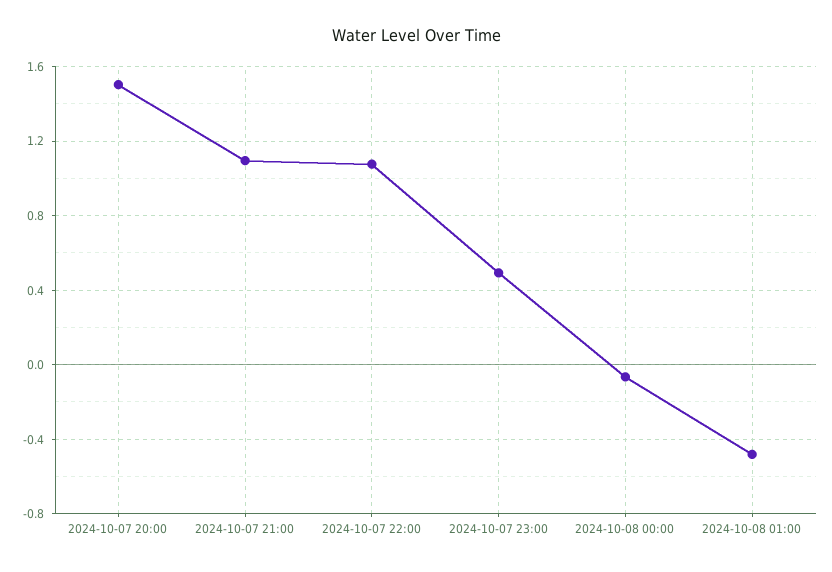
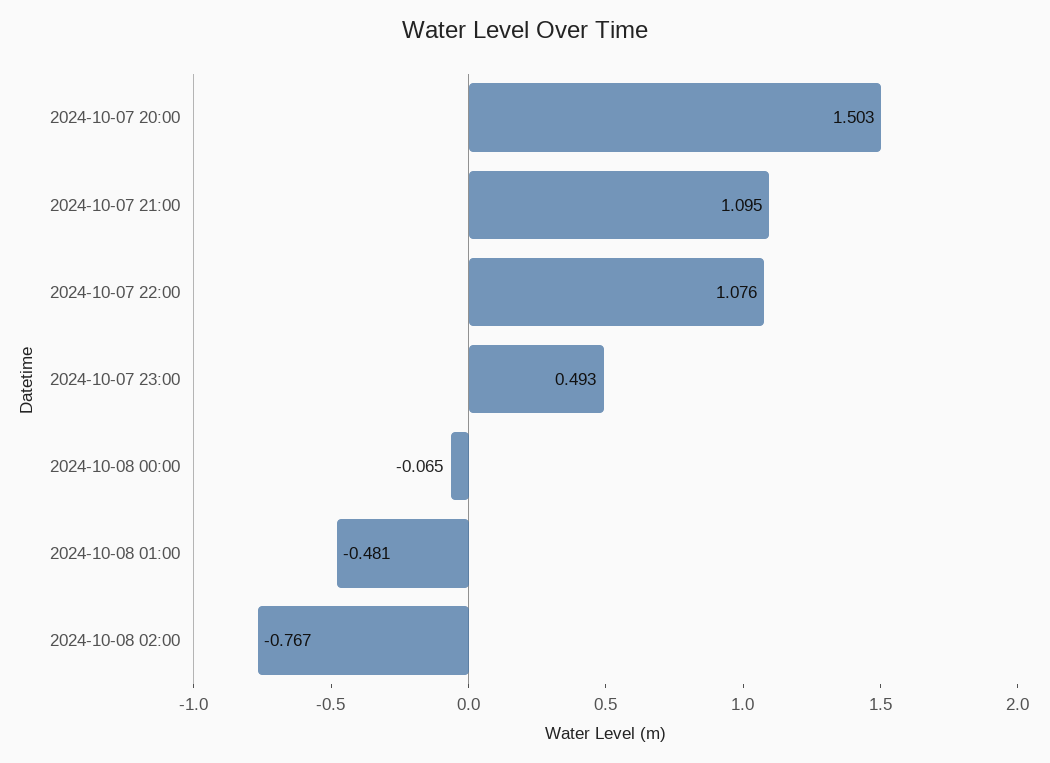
2024-10-08 02:00: none -> -0.767

